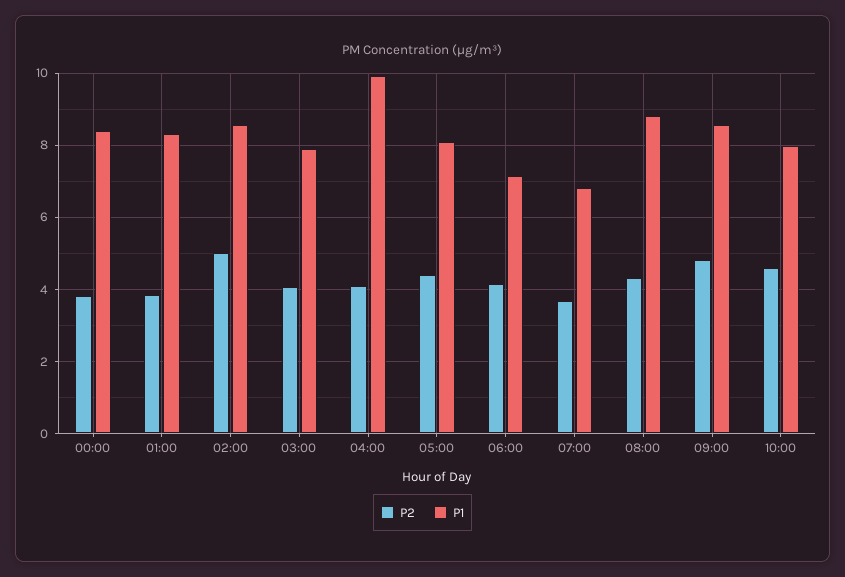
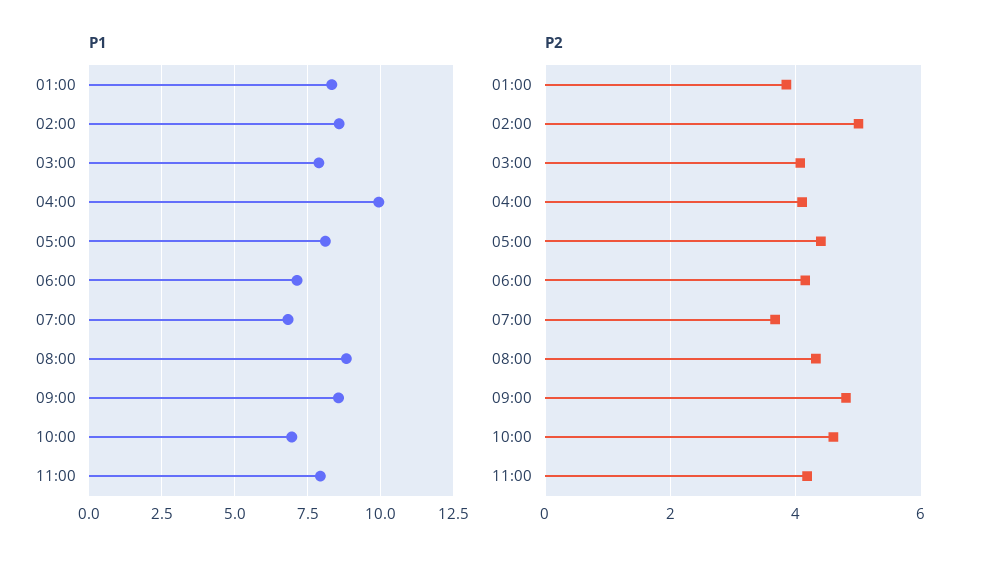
P2, 00:00: 3.8 -> none
P1, 00:00: 8.4 -> none
P1, 10:00: 8 -> 7
P1, 11:00: none -> 8
P2, 11:00: none -> 4.2

